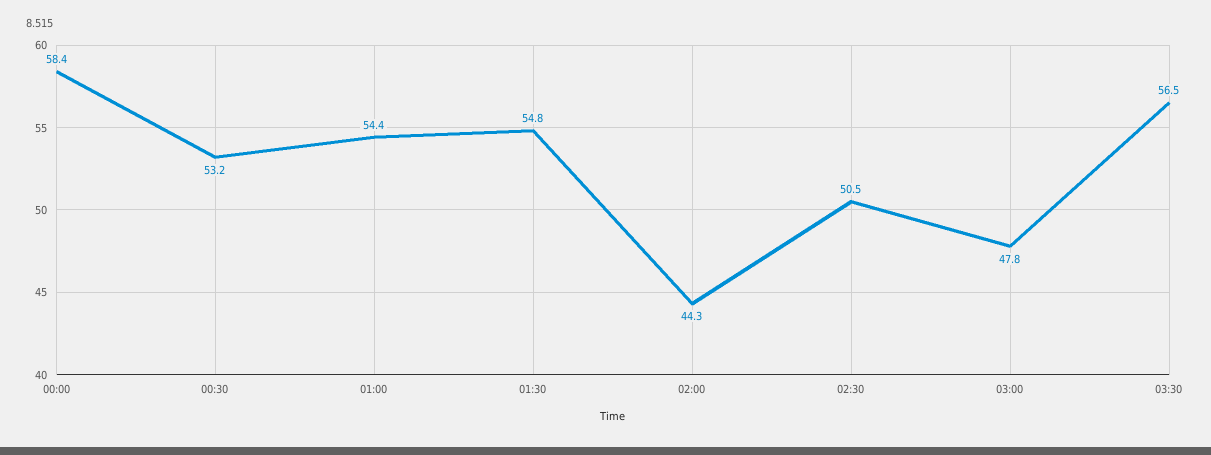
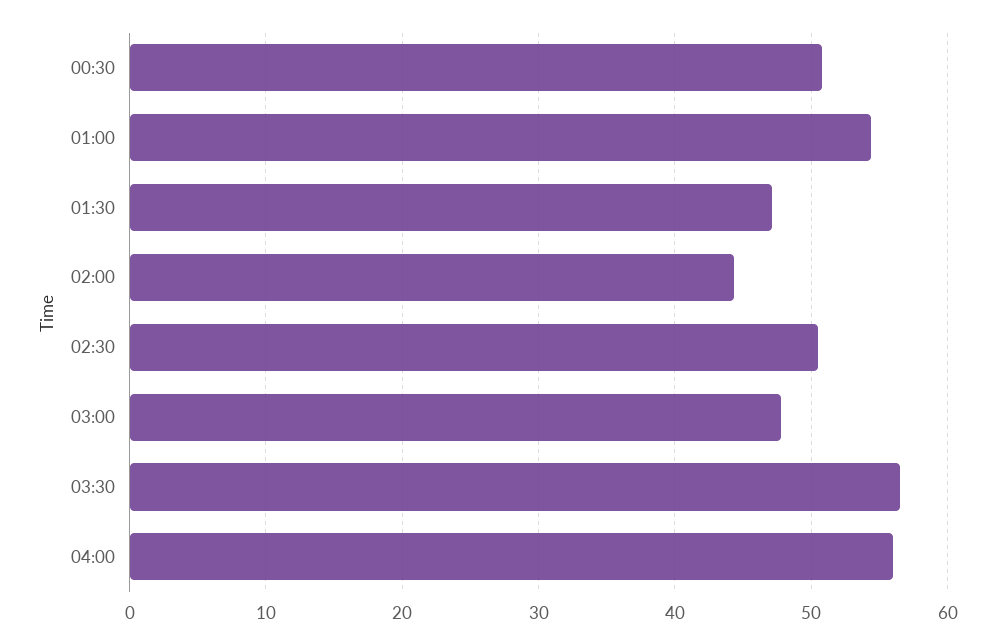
00:00: 58.4 -> none
00:30: 53.2 -> 51
01:30: 54.8 -> 47
04:00: none -> 56

